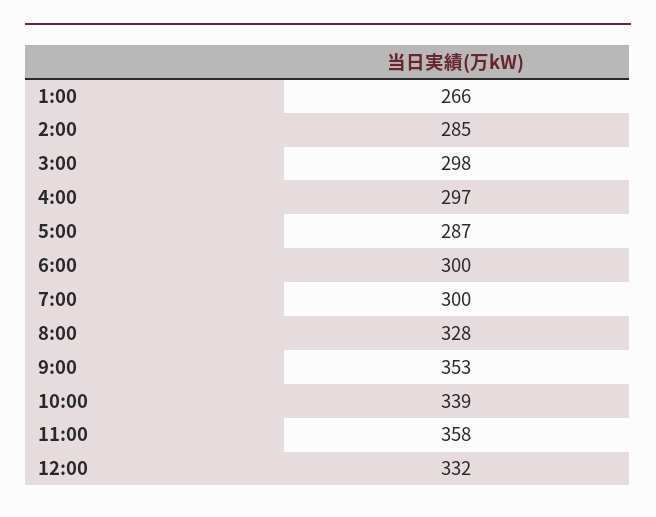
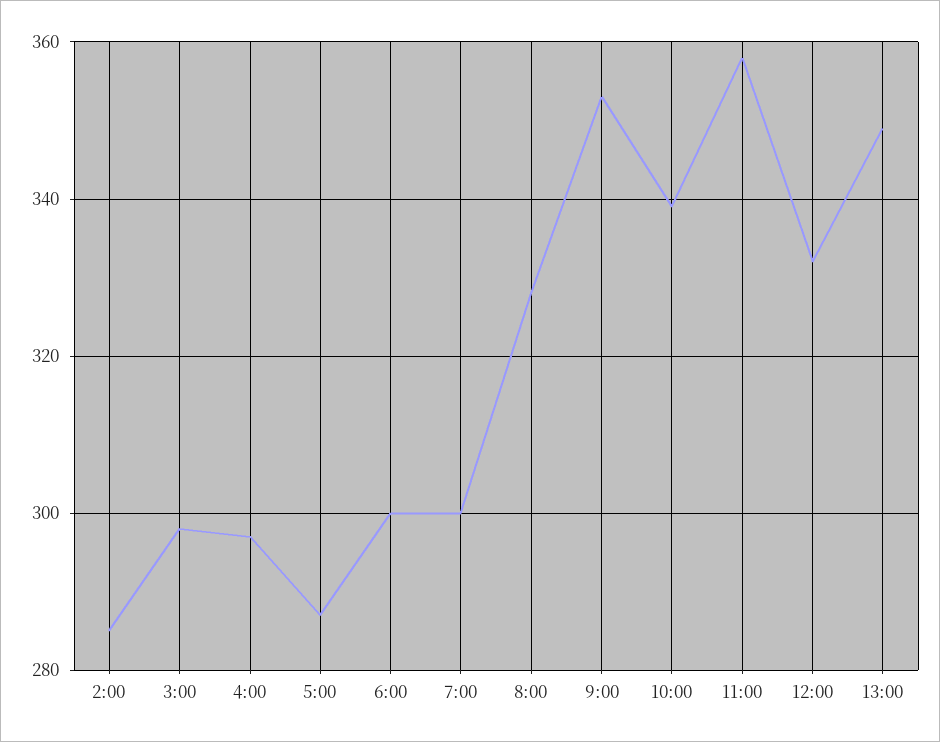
1:00: 266 -> none
13:00: none -> 350

